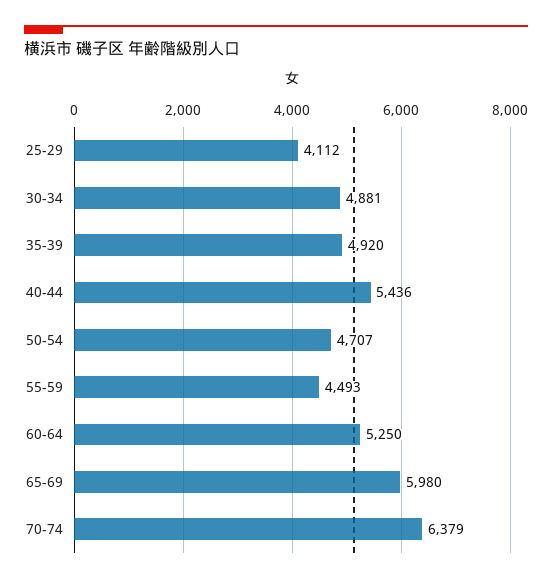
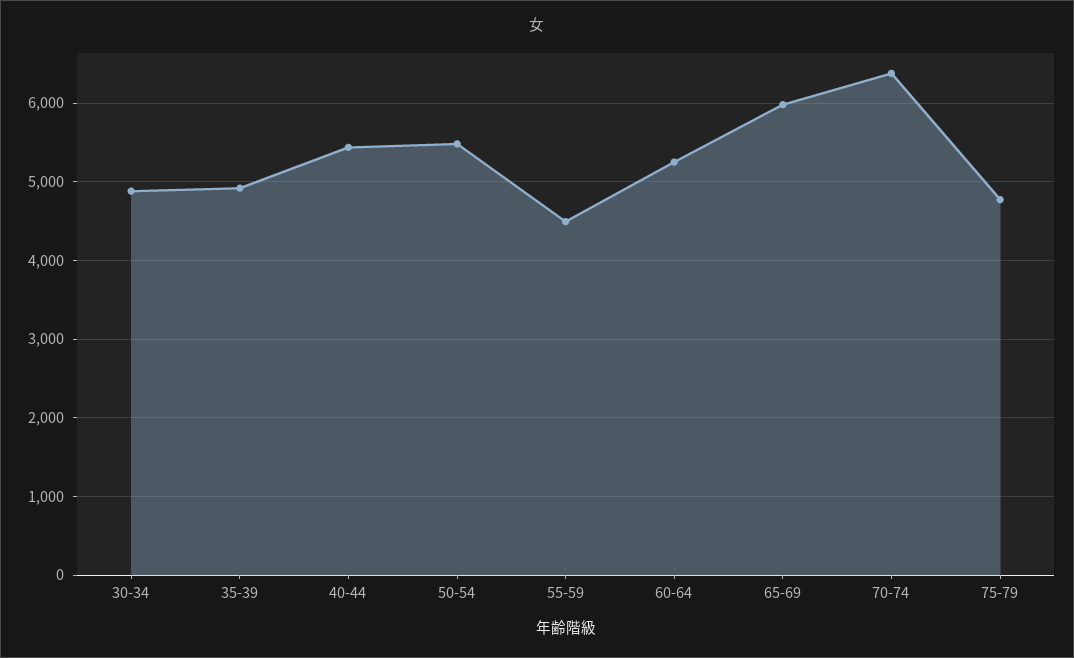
25-29: 4112 -> none
50-54: 4707 -> 5500
75-79: none -> 4800

